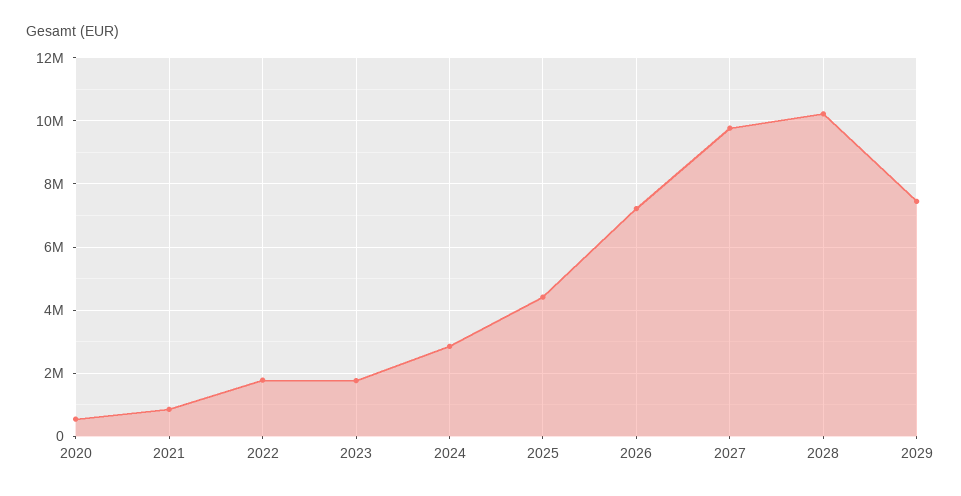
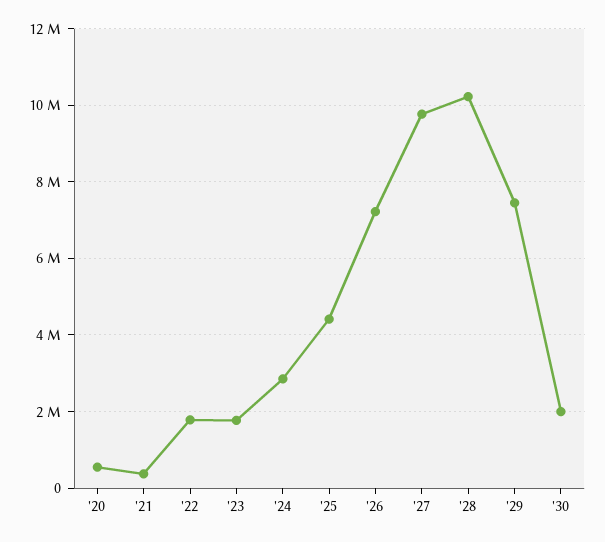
2021: 800000 -> 400000
'30: none -> 2000000

